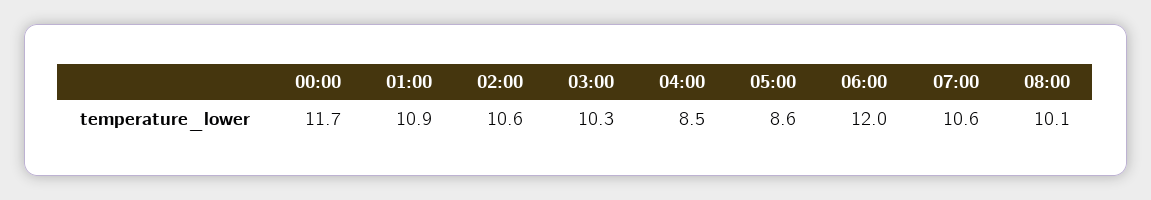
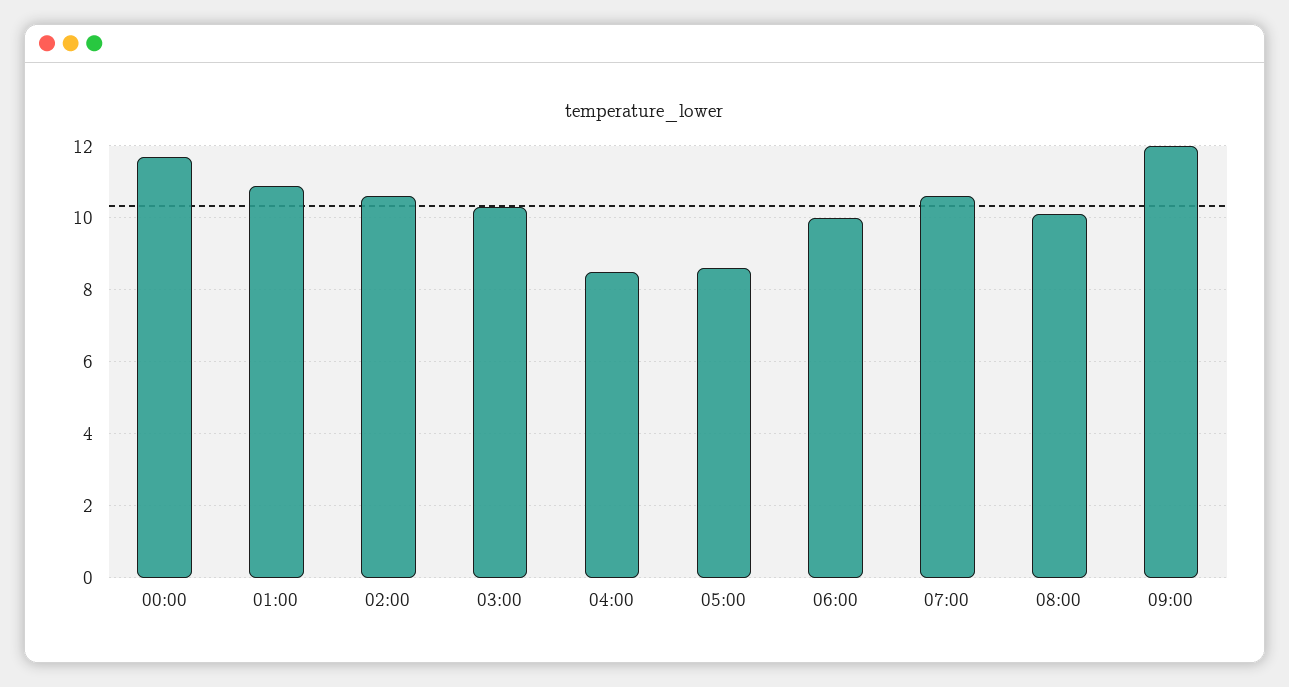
06:00: 12 -> 10
09:00: none -> 12

